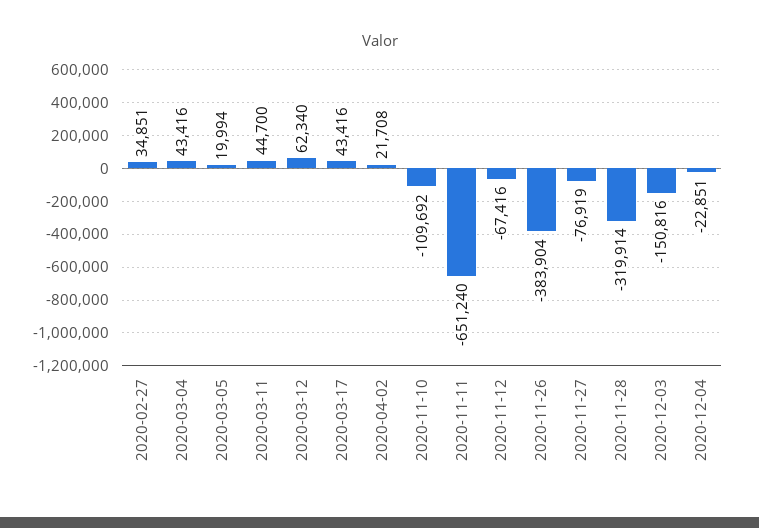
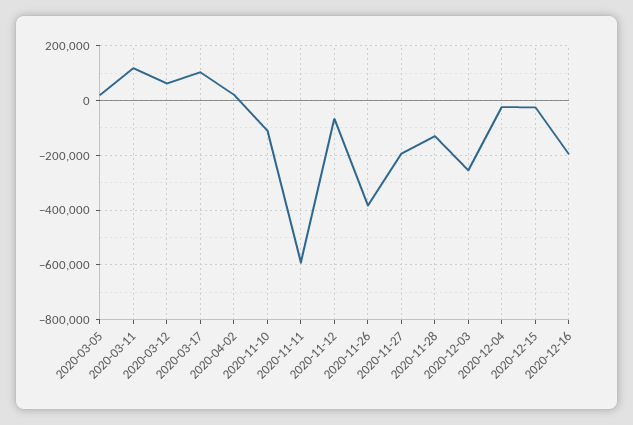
2020-02-27: 34851 -> none
2020-03-04: 43416 -> none
2020-03-11: 44700 -> 125000
2020-03-17: 43416 -> 100000
2020-11-11: -651240 -> -600000
2020-11-27: -76919 -> -200000
2020-11-28: -319914 -> -125000
2020-12-03: -150816 -> -250000
2020-12-15: none -> -25000
2020-12-16: none -> -200000

